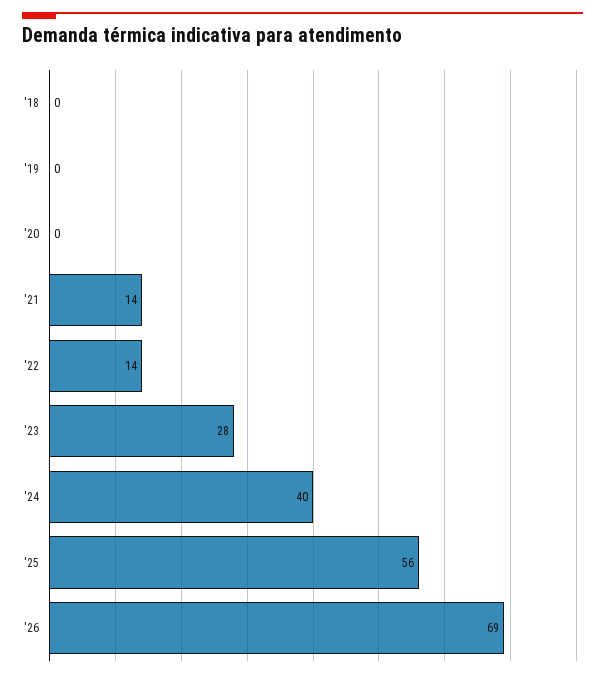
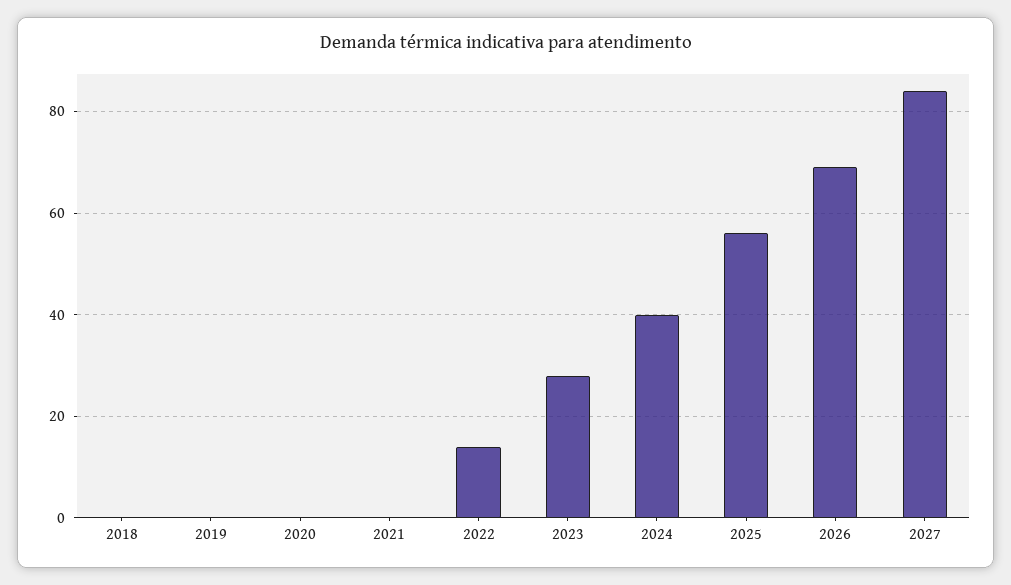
'21: 14 -> 0
2027: none -> 85

